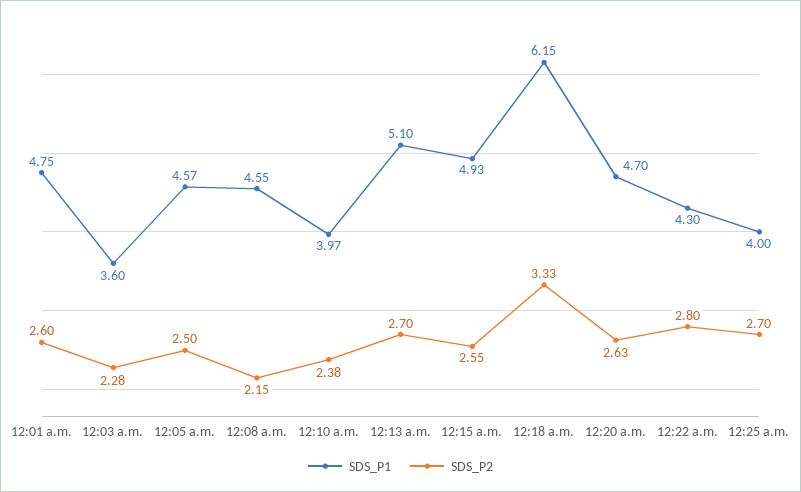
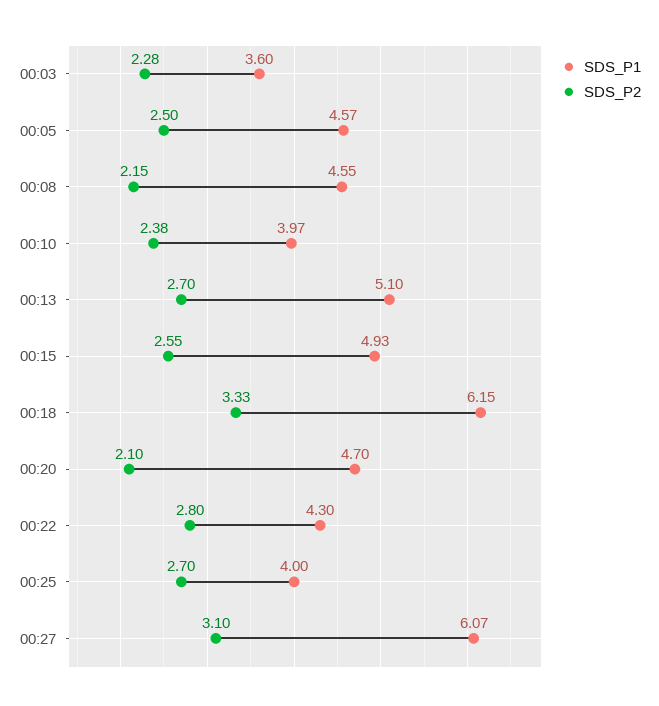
SDS_P1, 12:01 a.m.: 4.75 -> none
SDS_P2, 12:01 a.m.: 2.6 -> none
SDS_P2, 12:20 a.m.: 2.63 -> 2.1
SDS_P1, 00:27: none -> 6.07
SDS_P2, 00:27: none -> 3.1

